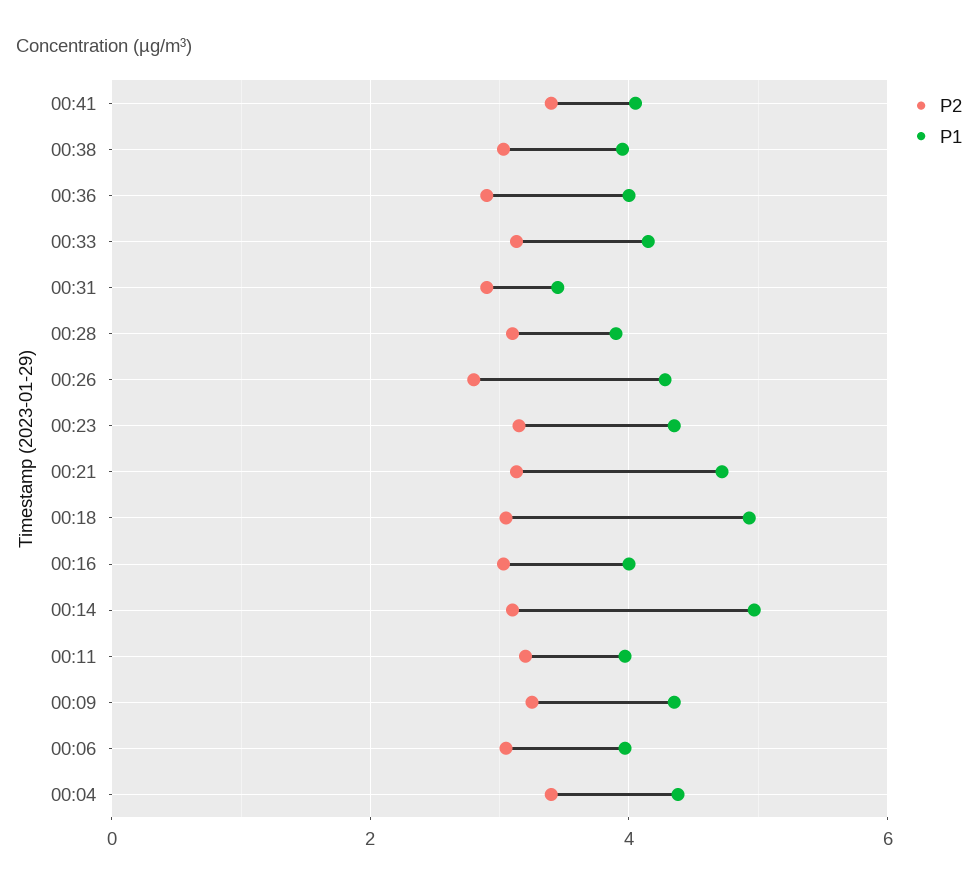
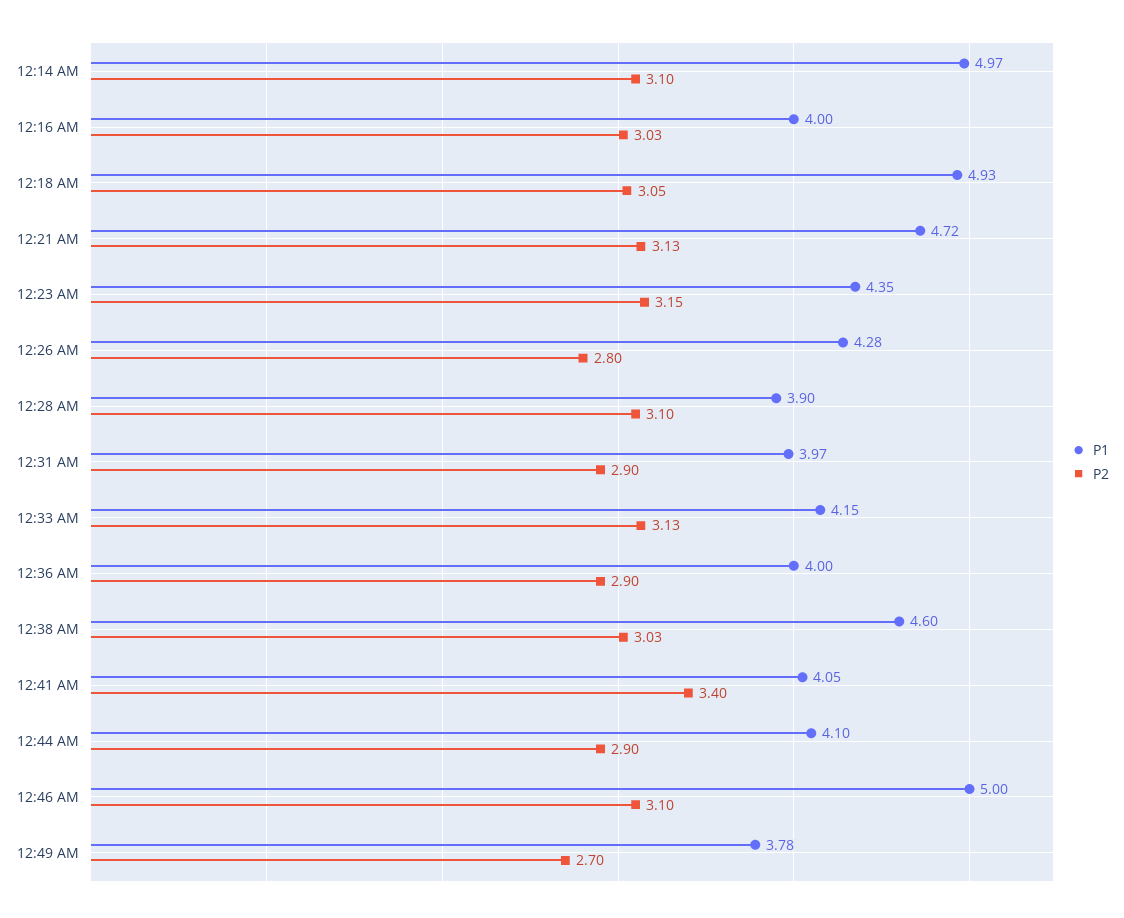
P1, 00:38: 4 -> 4.6
P1, 00:31: 3.4 -> 3.97
P2, 00:11: 3.2 -> none
P1, 00:11: 4 -> none
P2, 00:09: 3.2 -> none
P1, 00:09: 4.4 -> none
P2, 00:06: 3 -> none
P1, 00:06: 4 -> none
P2, 00:04: 3.4 -> none
P1, 00:04: 4.4 -> none
P1, 12:44 AM: none -> 4.1
P2, 12:44 AM: none -> 2.9
P1, 12:46 AM: none -> 5
P2, 12:46 AM: none -> 3.1
P1, 12:49 AM: none -> 3.78
P2, 12:49 AM: none -> 2.7

